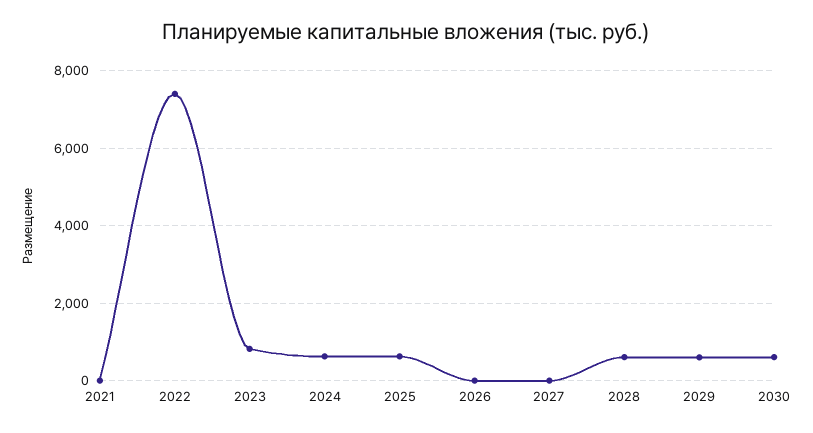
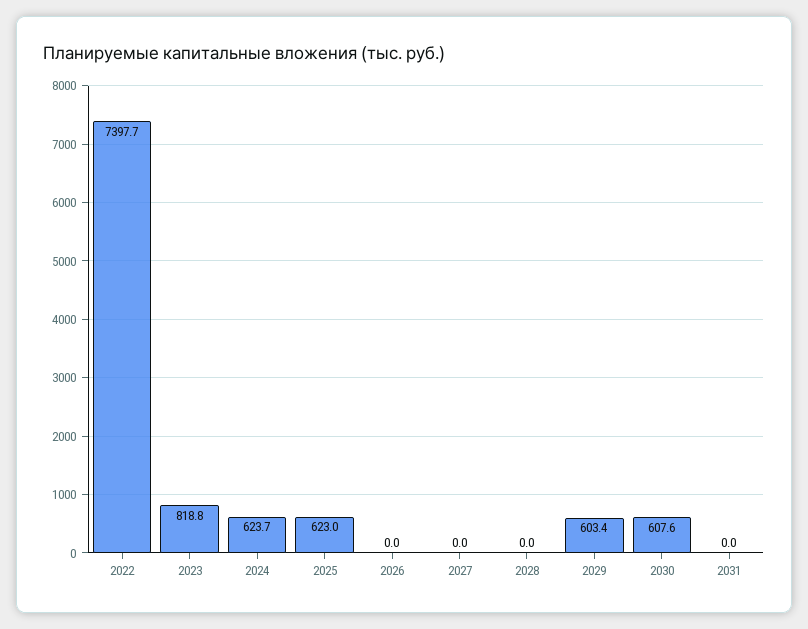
2021: 0 -> none
2028: 600 -> 0
2031: none -> 0

